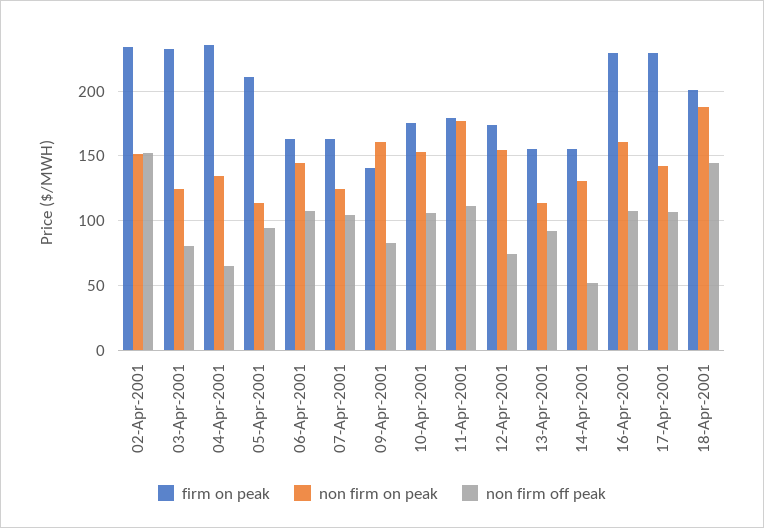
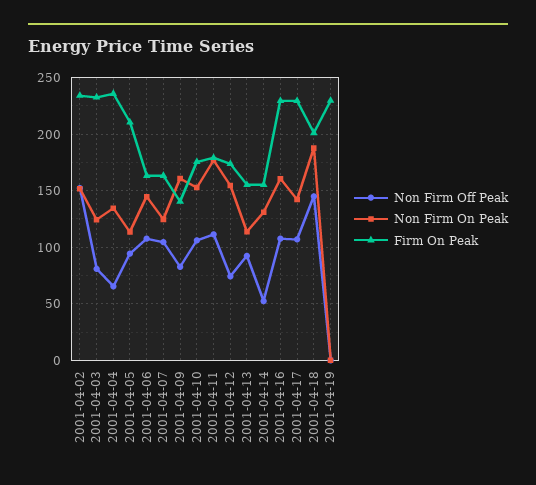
non firm off peak, 2001-04-19: none -> 0
non firm on peak, 2001-04-19: none -> 0
firm on peak, 2001-04-19: none -> 230

